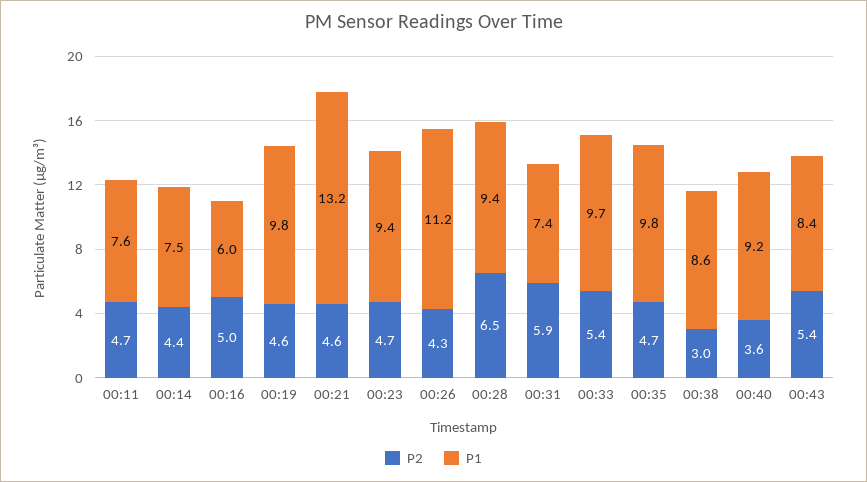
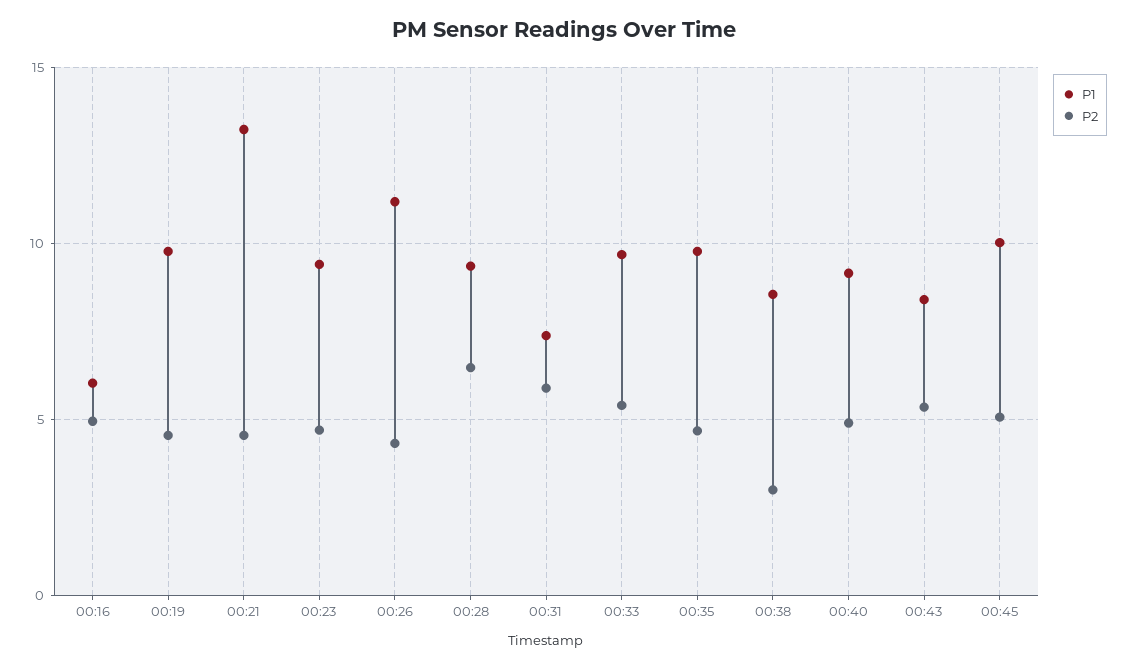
P2, 00:11: 4.7 -> none
P1, 00:11: 7.6 -> none
P2, 00:14: 4.4 -> none
P1, 00:14: 7.5 -> none
P2, 00:40: 3.6 -> 5
P1, 00:45: none -> 10
P2, 00:45: none -> 5

